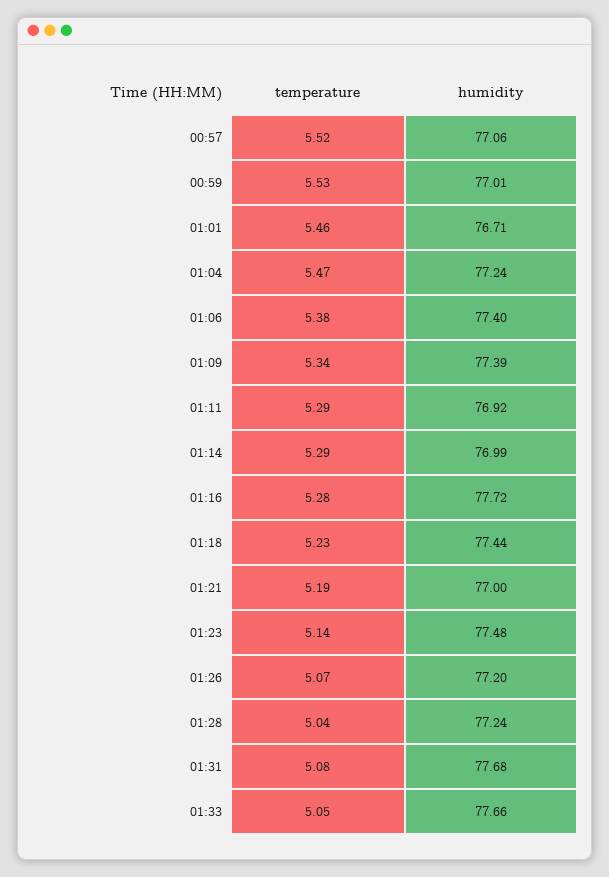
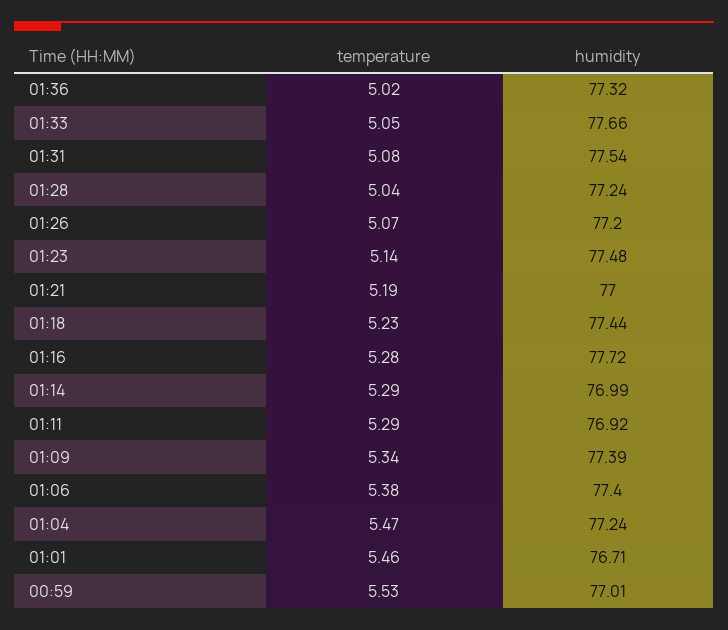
temperature, 00:57: 5.52 -> none
humidity, 00:57: 77.06 -> none
humidity, 01:31: 77.68 -> 77.54
temperature, 01:36: none -> 5.02
humidity, 01:36: none -> 77.32

